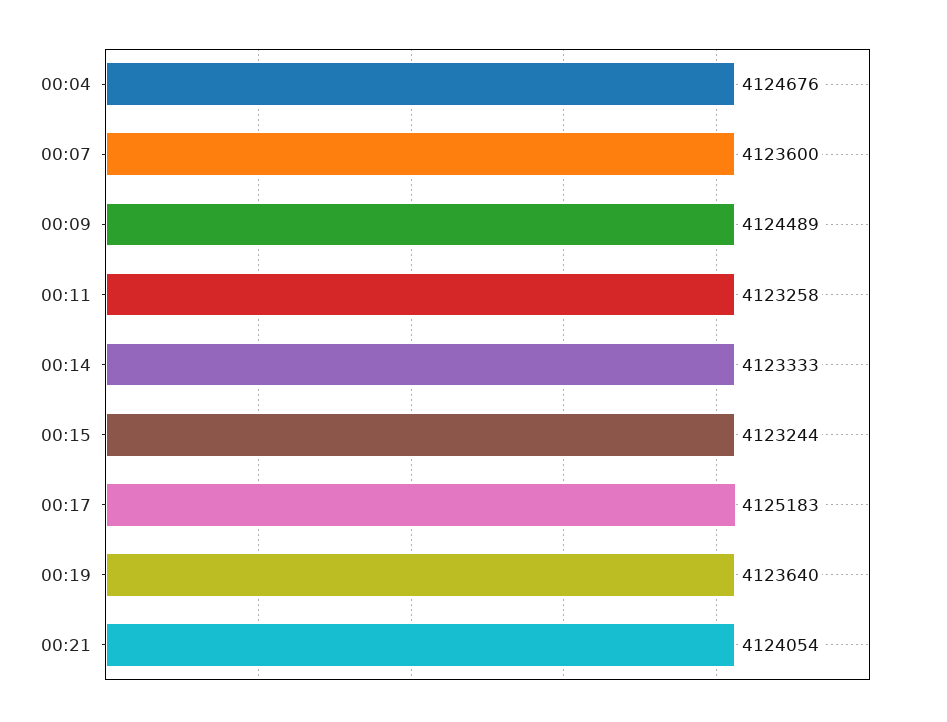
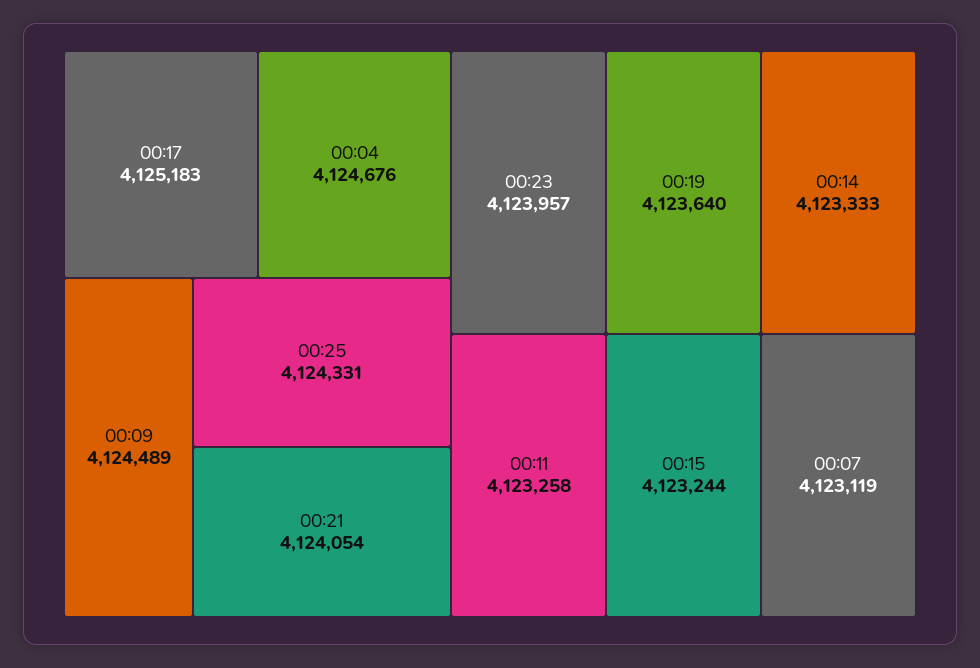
00:07: 4123600 -> 4123119
00:25: none -> 4124331
00:23: none -> 4123957

